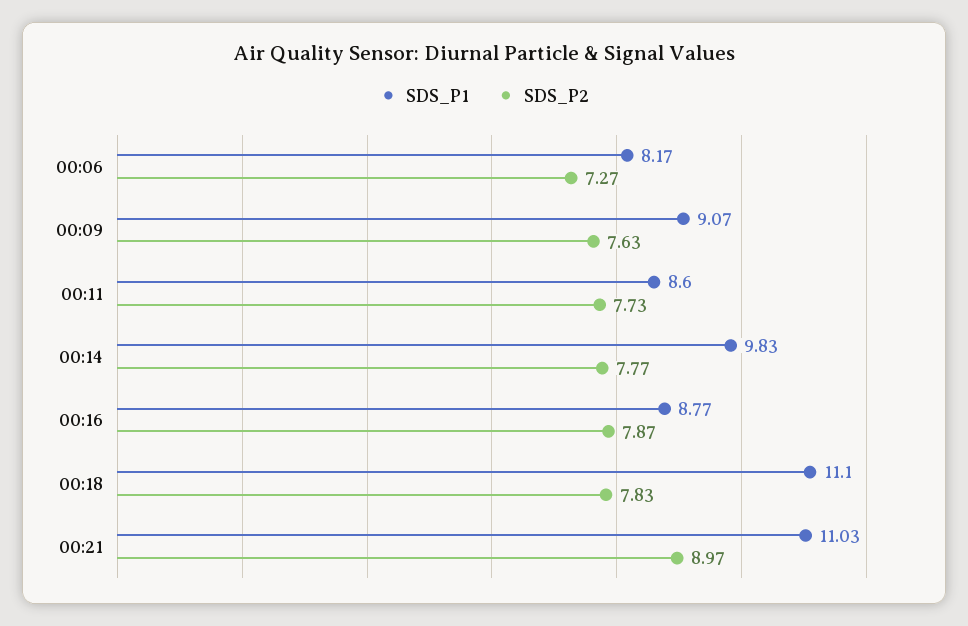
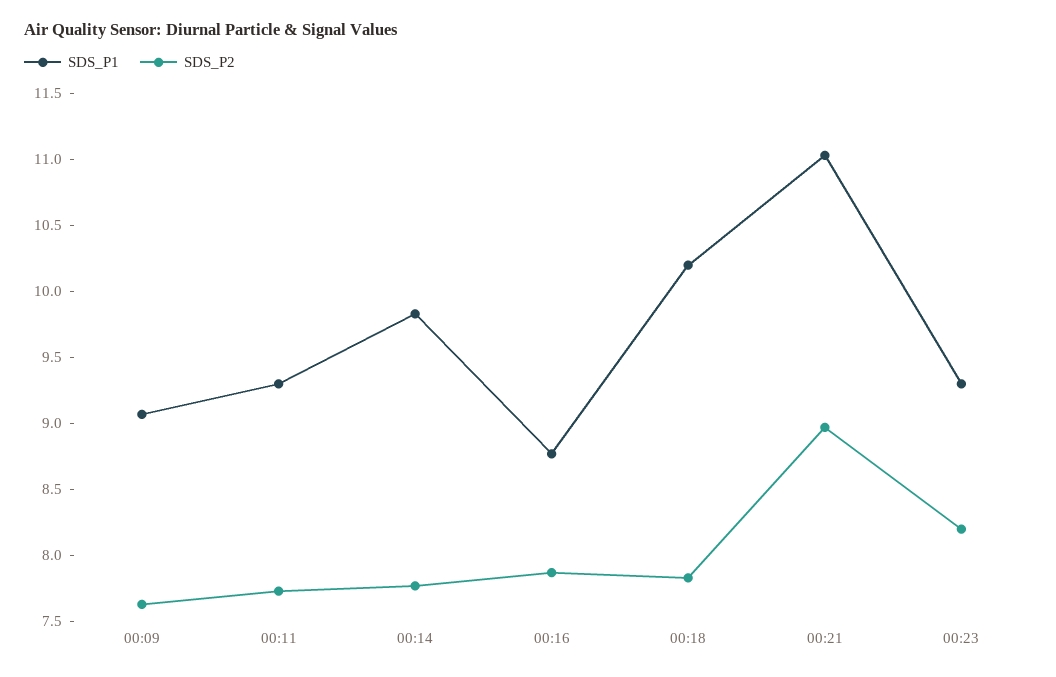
SDS_P1, 00:06: 8.17 -> none
SDS_P2, 00:06: 7.27 -> none
SDS_P1, 00:11: 8.6 -> 9.3
SDS_P1, 00:18: 11.1 -> 10.2
SDS_P1, 00:23: none -> 9.3
SDS_P2, 00:23: none -> 8.2

